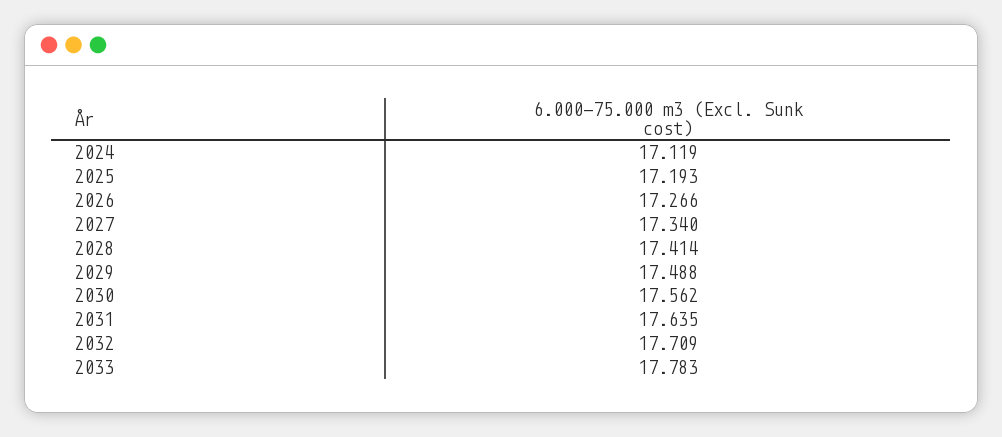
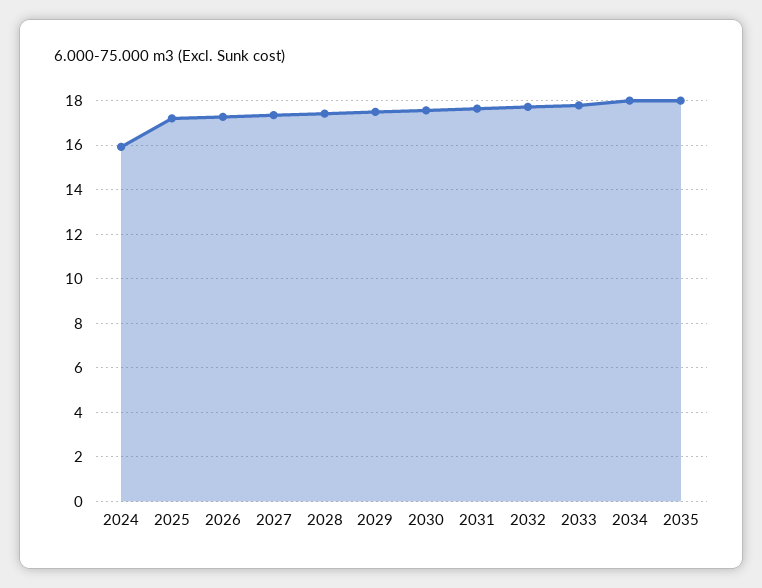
2024: 17.119 -> 16
2034: none -> 18
2035: none -> 18

